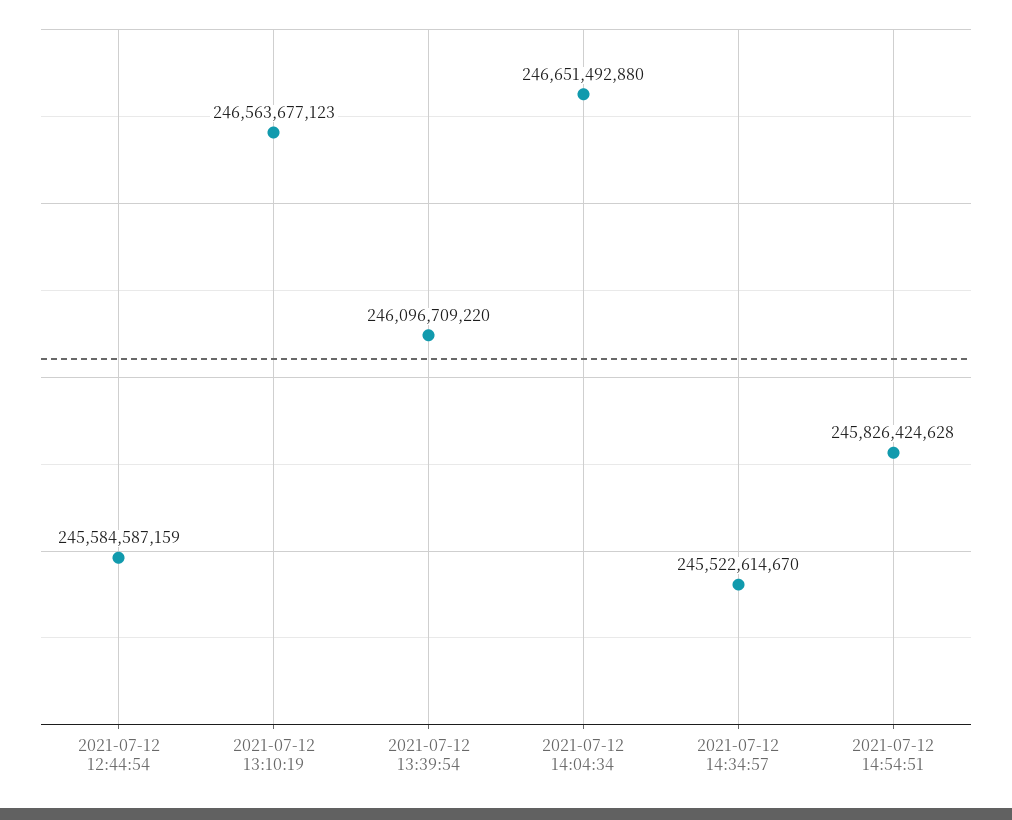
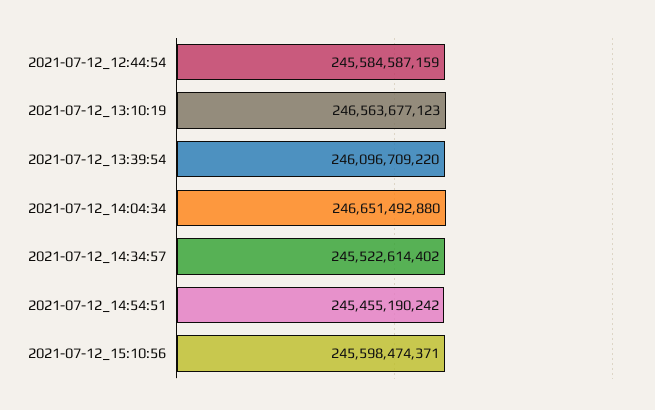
2021-07-12 14:34:57: 245522614670 -> 245522614402
2021-07-12 14:54:51: 245826424628 -> 245455190242
2021-07-12_15:10:56: none -> 245598474371

